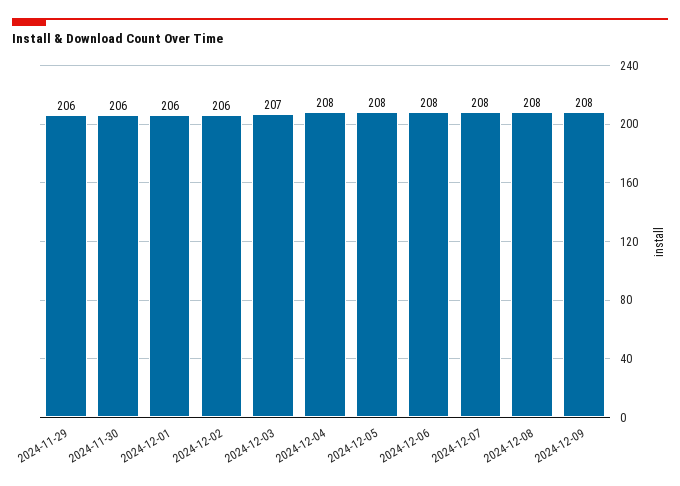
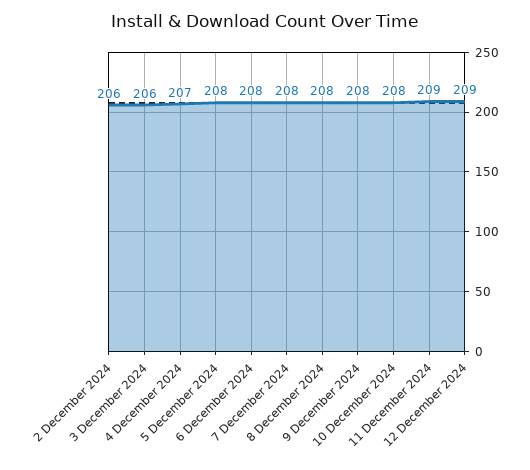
2024-11-29: 206 -> none
2024-11-30: 206 -> none
2024-12-01: 206 -> none
2024-12-03: 207 -> 206
2024-12-04: 208 -> 207
10 December 2024: none -> 208
11 December 2024: none -> 209
12 December 2024: none -> 209

